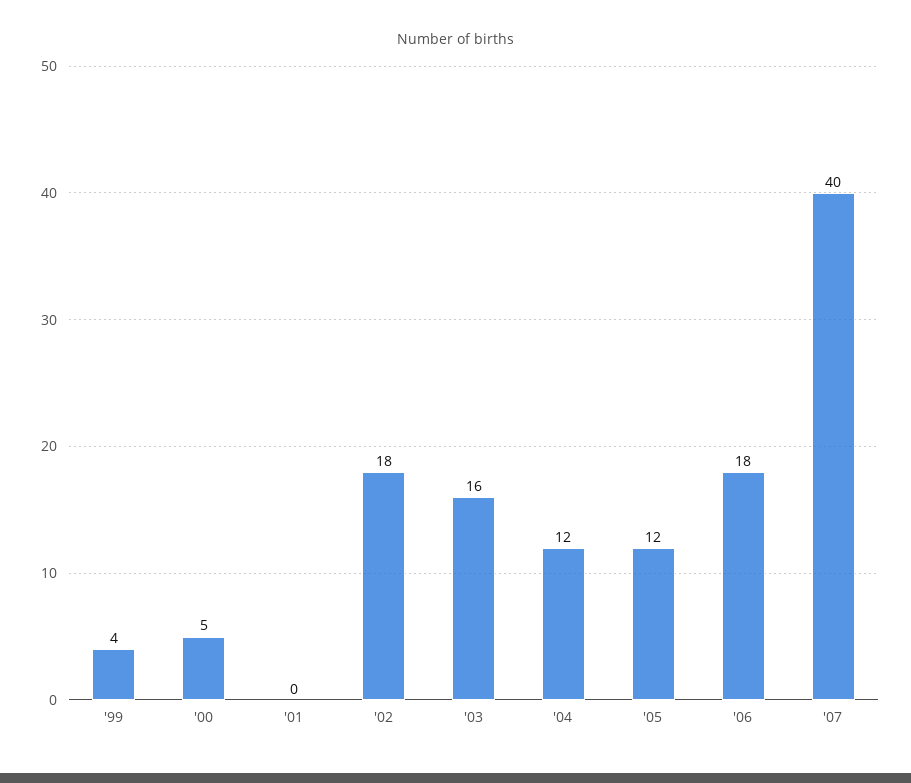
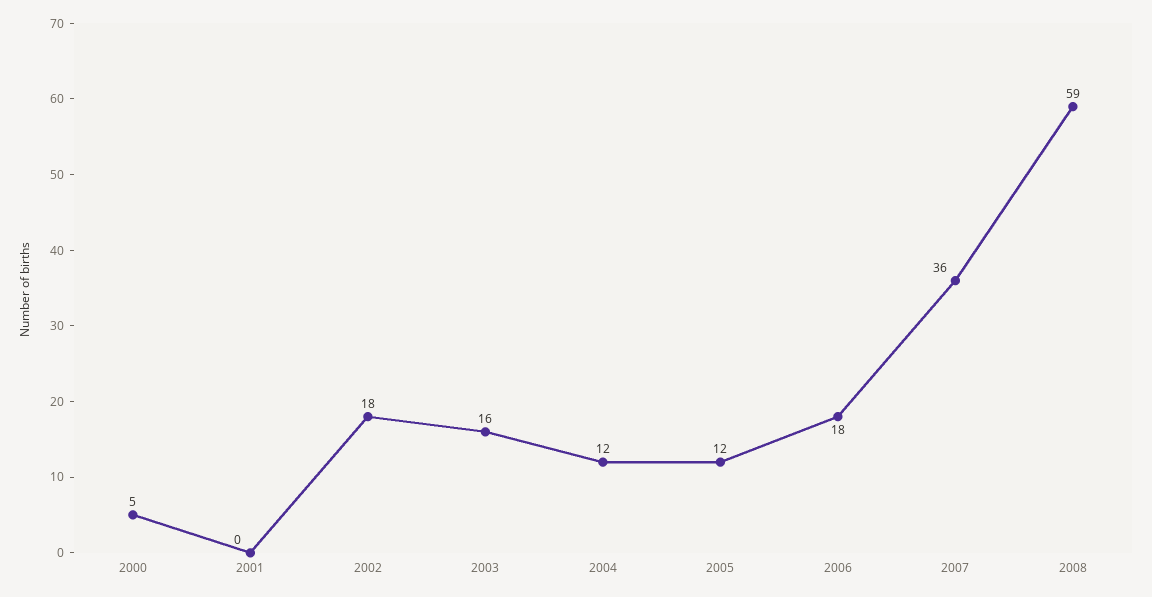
'99: 4 -> none
'07: 40 -> 36
2008: none -> 59

